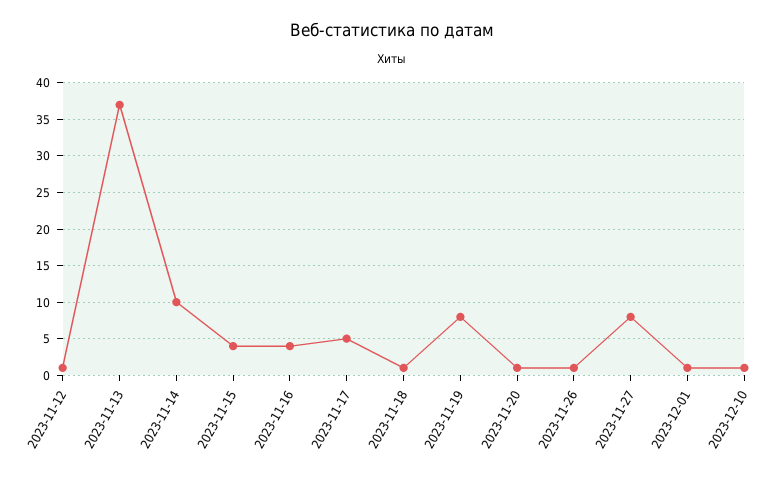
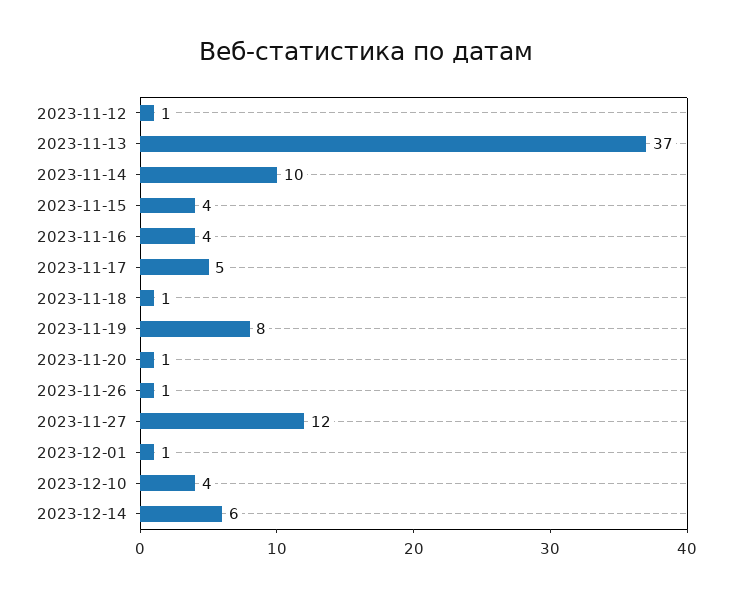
2023-11-27: 8 -> 12
2023-12-10: 1 -> 4
2023-12-14: none -> 6

